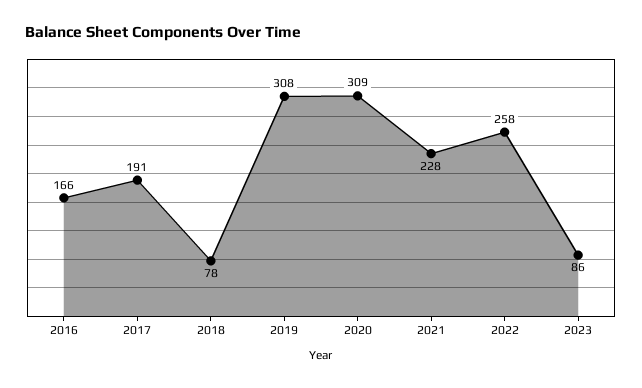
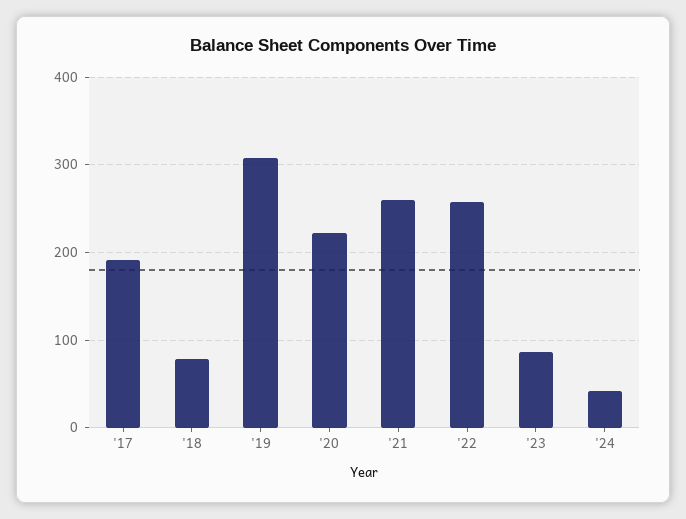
2016: 166 -> none
2020: 309 -> 220
2021: 228 -> 260
'24: none -> 40

